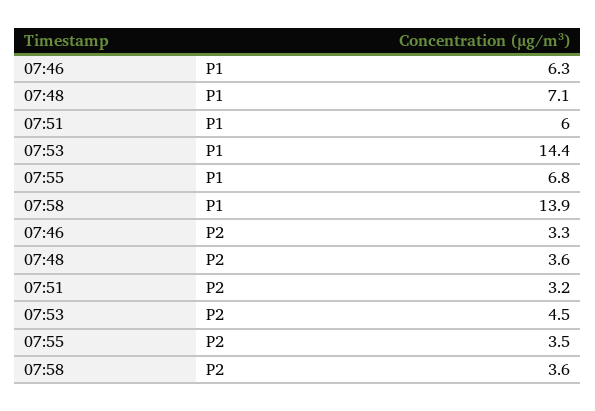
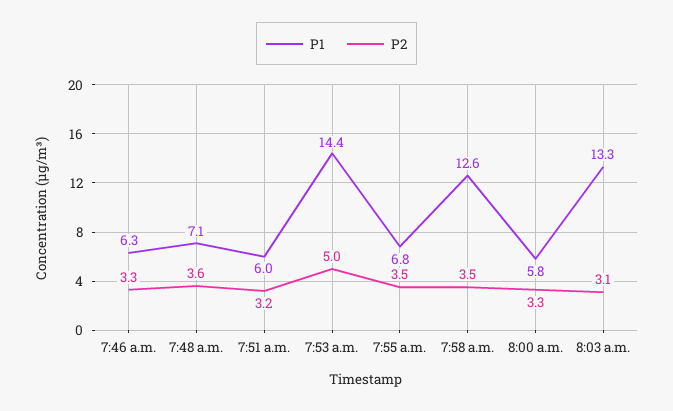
P1, 07:58: 13.9 -> 12.6
P2, 07:53: 4.5 -> 5
P2, 07:58: 3.6 -> 3.5
P1, 8:00 a.m.: none -> 5.8
P2, 8:00 a.m.: none -> 3.3
P1, 8:03 a.m.: none -> 13.3
P2, 8:03 a.m.: none -> 3.1

